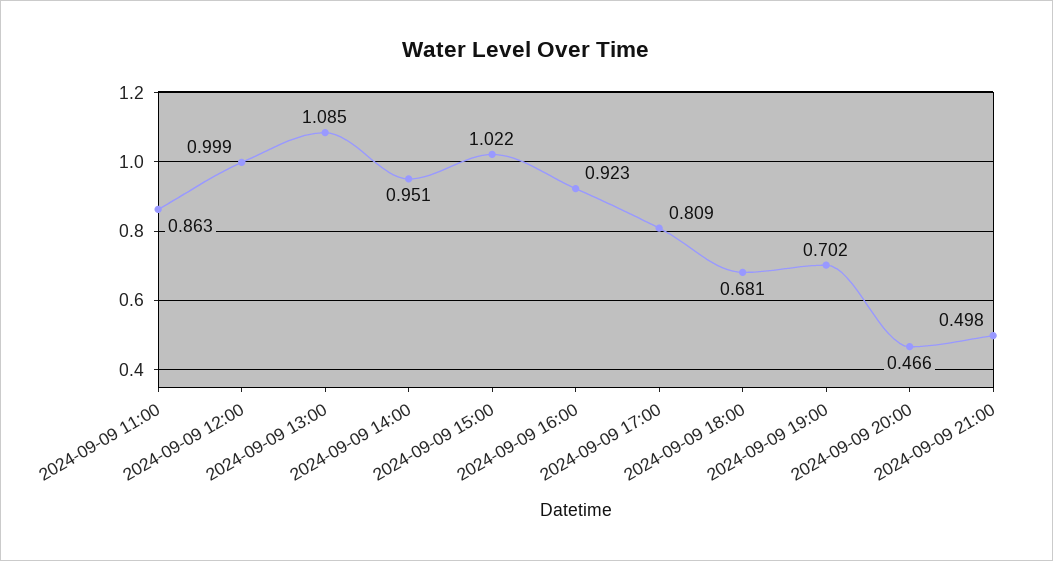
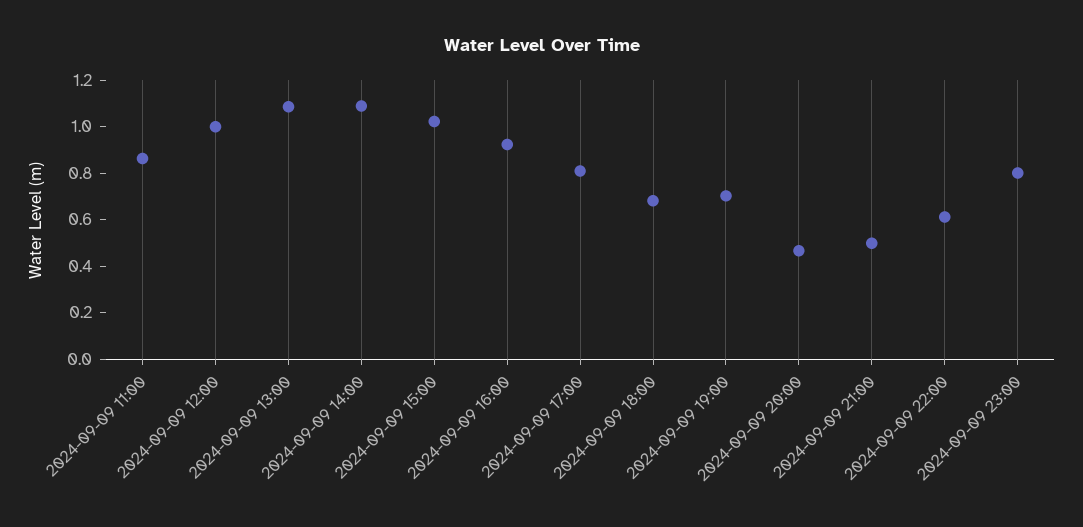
2024-09-09 14:00: 0.951 -> 1.1
2024-09-09 22:00: none -> 0.6
2024-09-09 23:00: none -> 0.8

